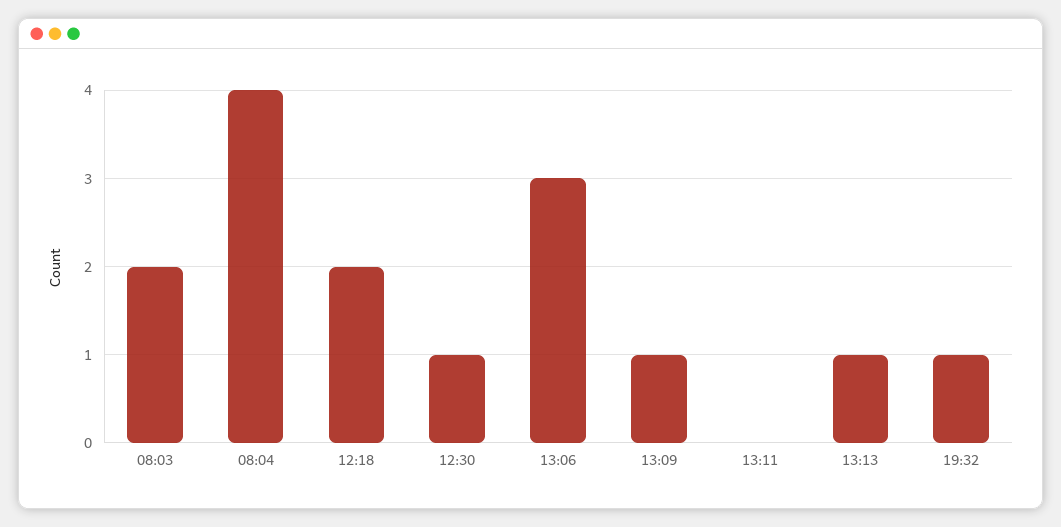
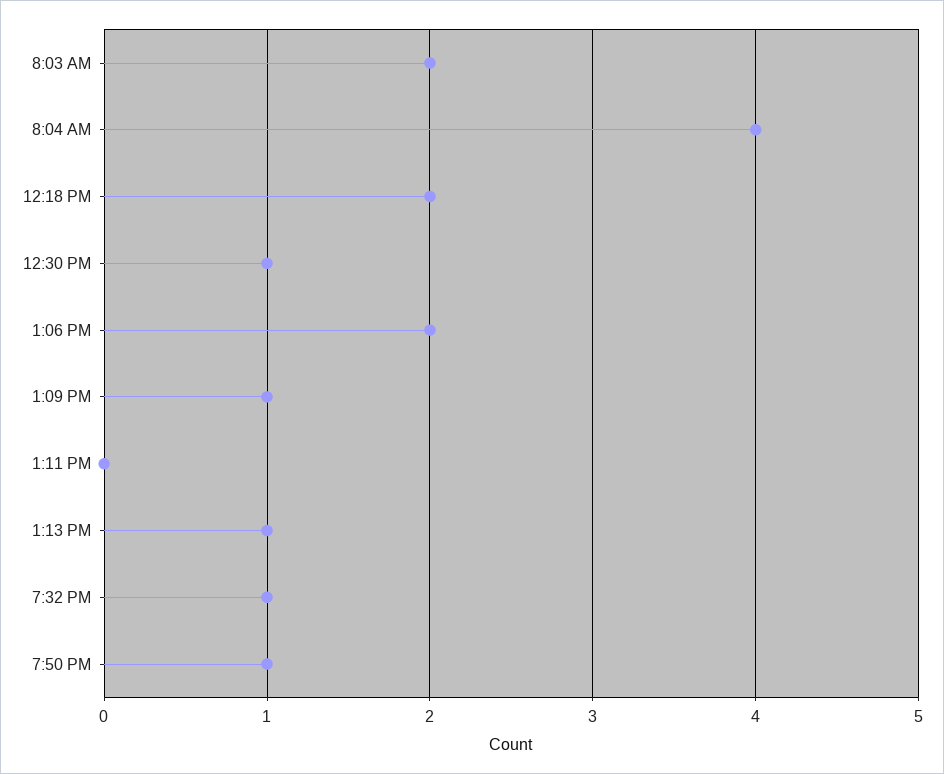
13:06: 3 -> 2
7:50 PM: none -> 1

